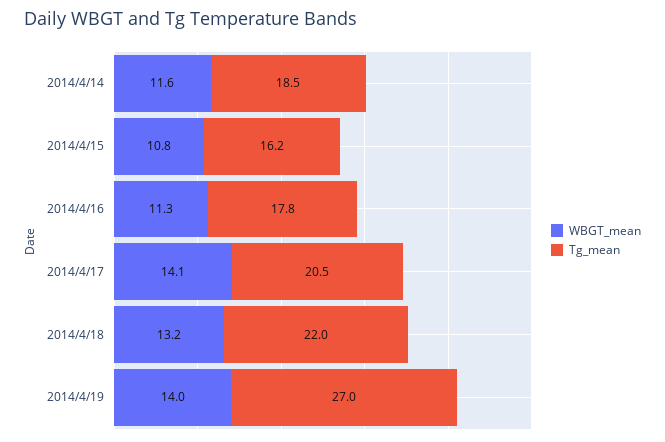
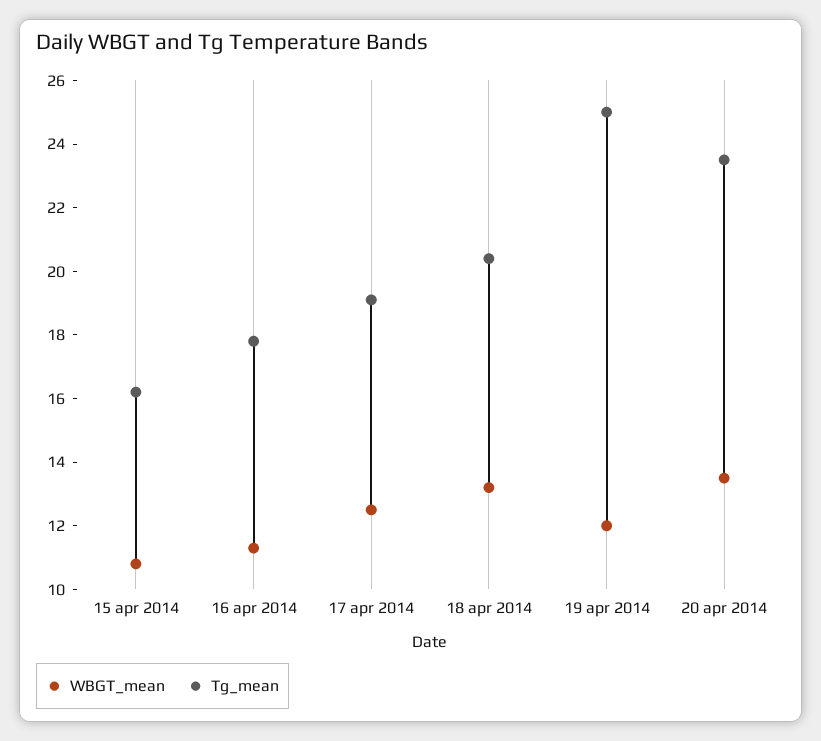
WBGT_mean, 2014/4/14: 11.6 -> none
Tg_mean, 2014/4/14: 18.5 -> none
WBGT_mean, 2014/4/17: 14.1 -> 12.5
Tg_mean, 2014/4/17: 20.5 -> 19
Tg_mean, 2014/4/18: 22 -> 20.5
WBGT_mean, 2014/4/19: 14 -> 12
Tg_mean, 2014/4/19: 27 -> 25
WBGT_mean, 20 apr 2014: none -> 13.5
Tg_mean, 20 apr 2014: none -> 23.5

